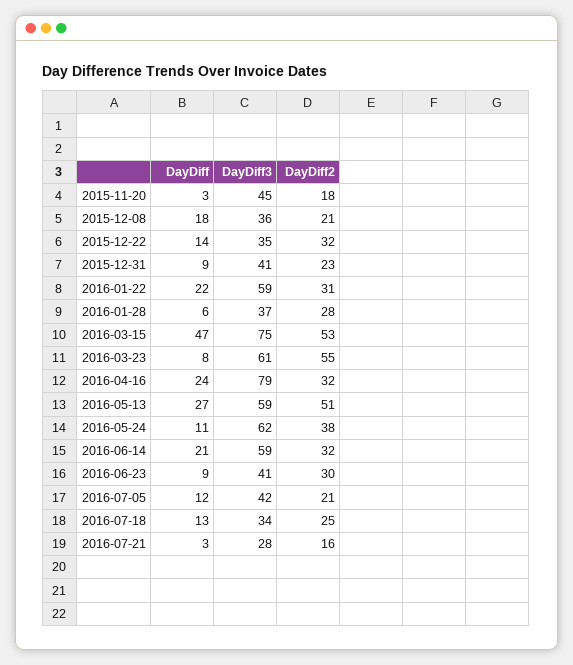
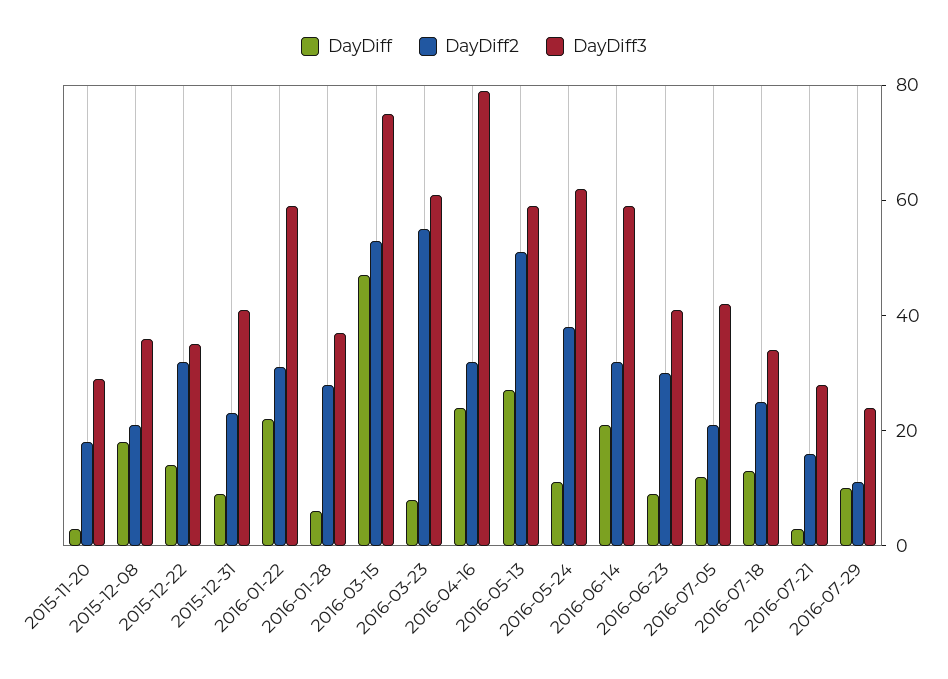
DayDiff3, 2015-11-20: 45 -> 30
DayDiff, 2016-07-29: none -> 10
DayDiff2, 2016-07-29: none -> 10
DayDiff3, 2016-07-29: none -> 25

